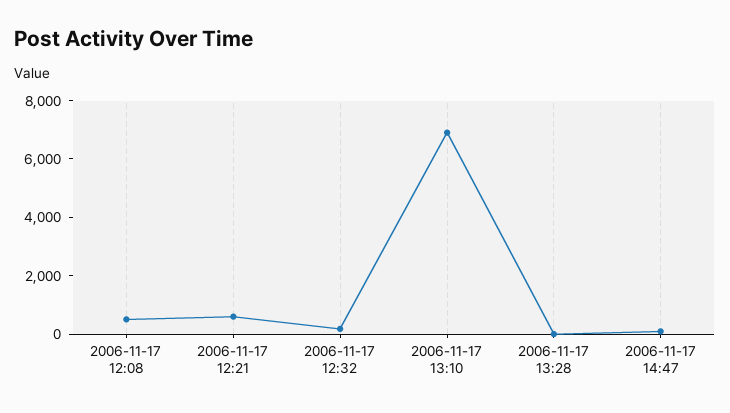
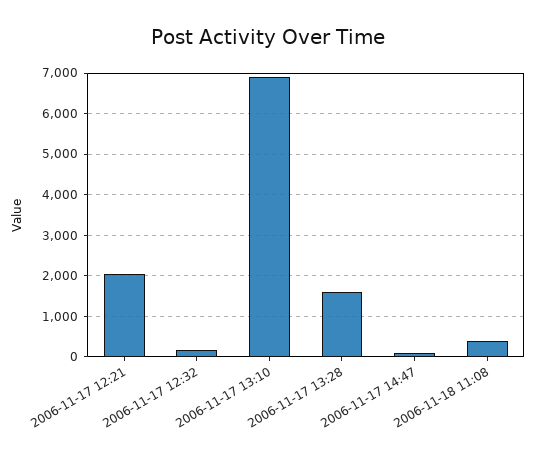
2006-11-17 12:08: 500 -> none
2006-11-17 12:21: 500 -> 2000
2006-11-17 13:28: 0 -> 1600
2006-11-18 11:08: none -> 400

